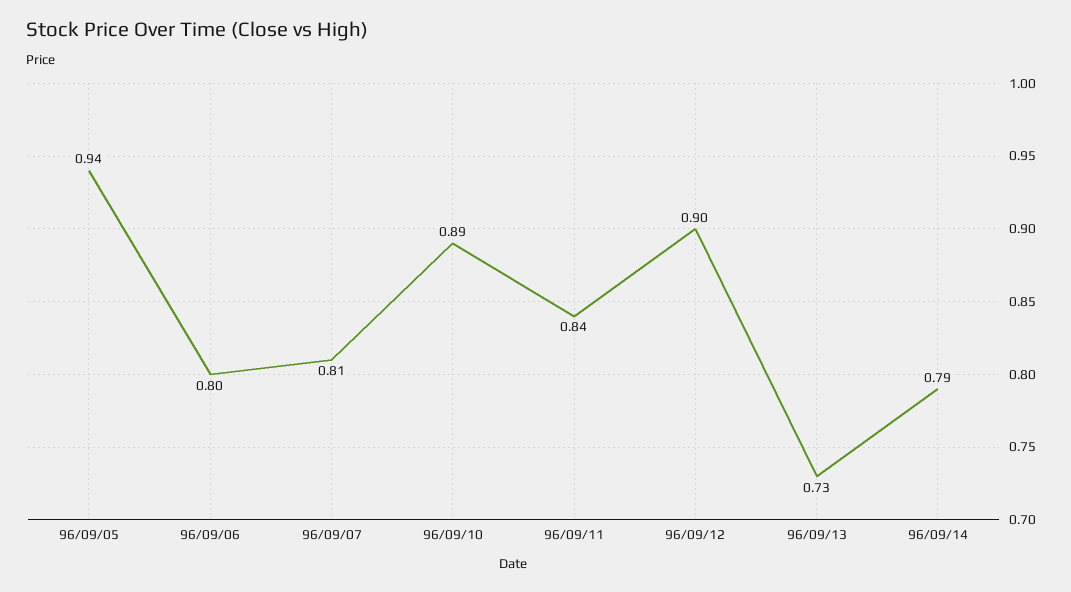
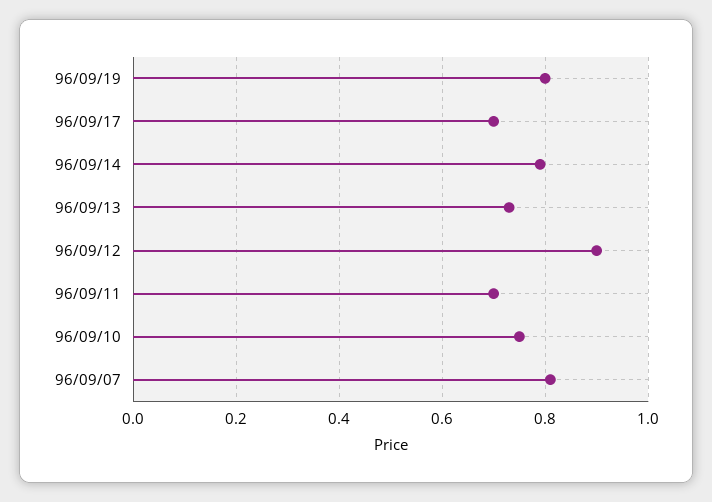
96/09/05: 0.94 -> none
96/09/06: 0.8 -> none
96/09/10: 0.89 -> 0.75
96/09/11: 0.84 -> 0.7
96/09/19: none -> 0.8
96/09/17: none -> 0.7

